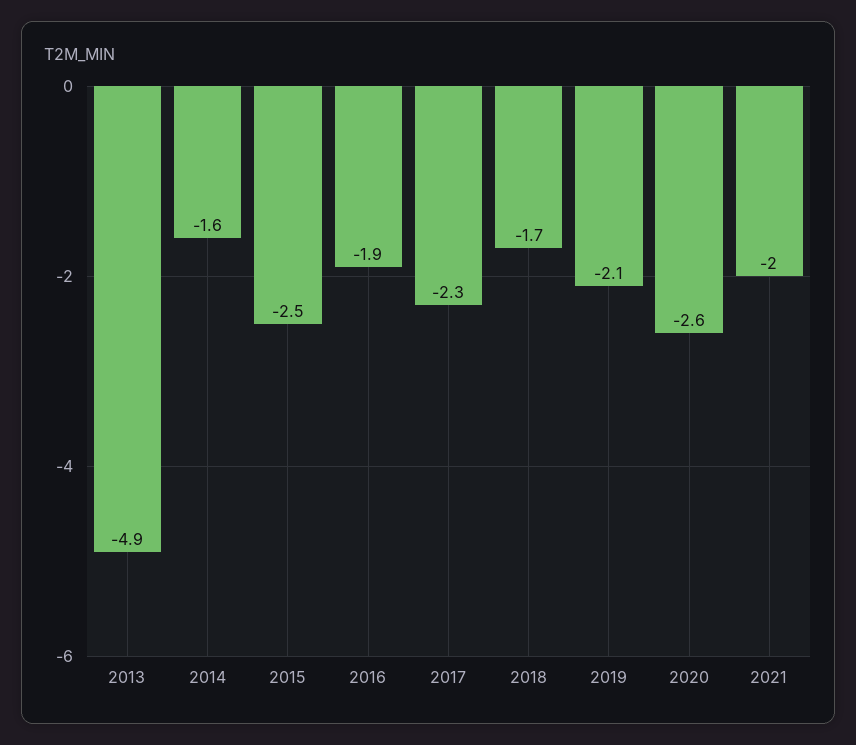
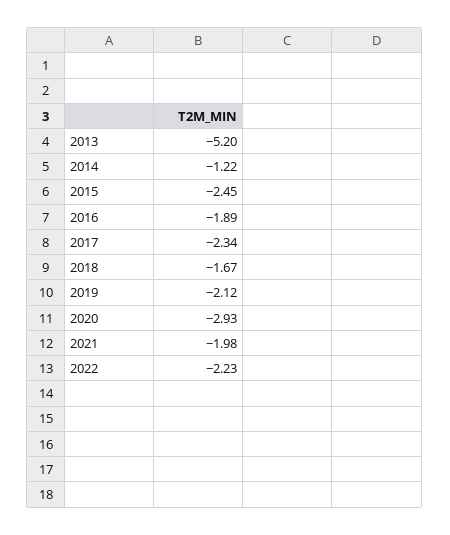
2013: -4.9 -> -5.2
2014: -1.6 -> -1.22
2020: -2.6 -> -2.93
2022: none -> -2.23

